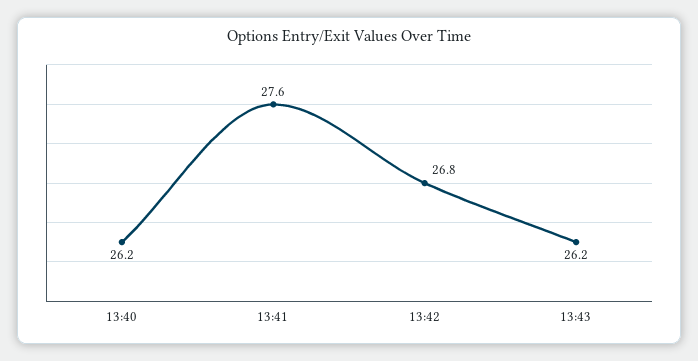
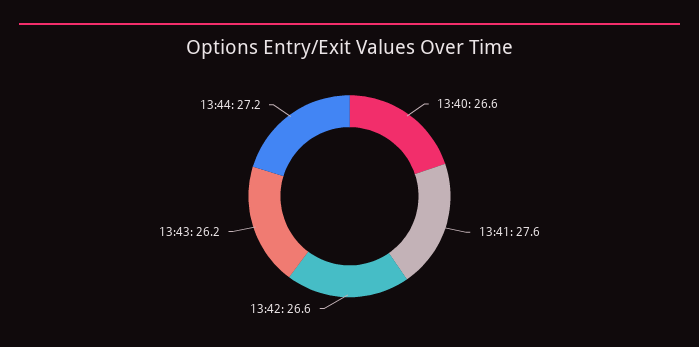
13:40: 26.2 -> 26.6
13:42: 26.8 -> 26.6
13:44: none -> 27.2

